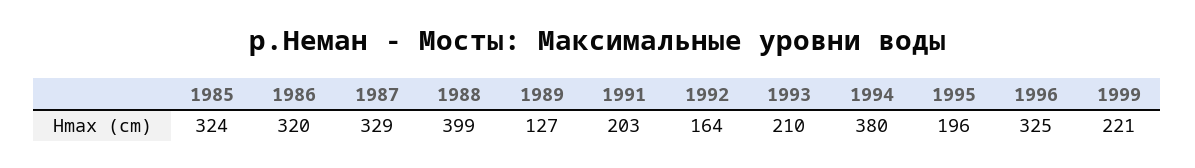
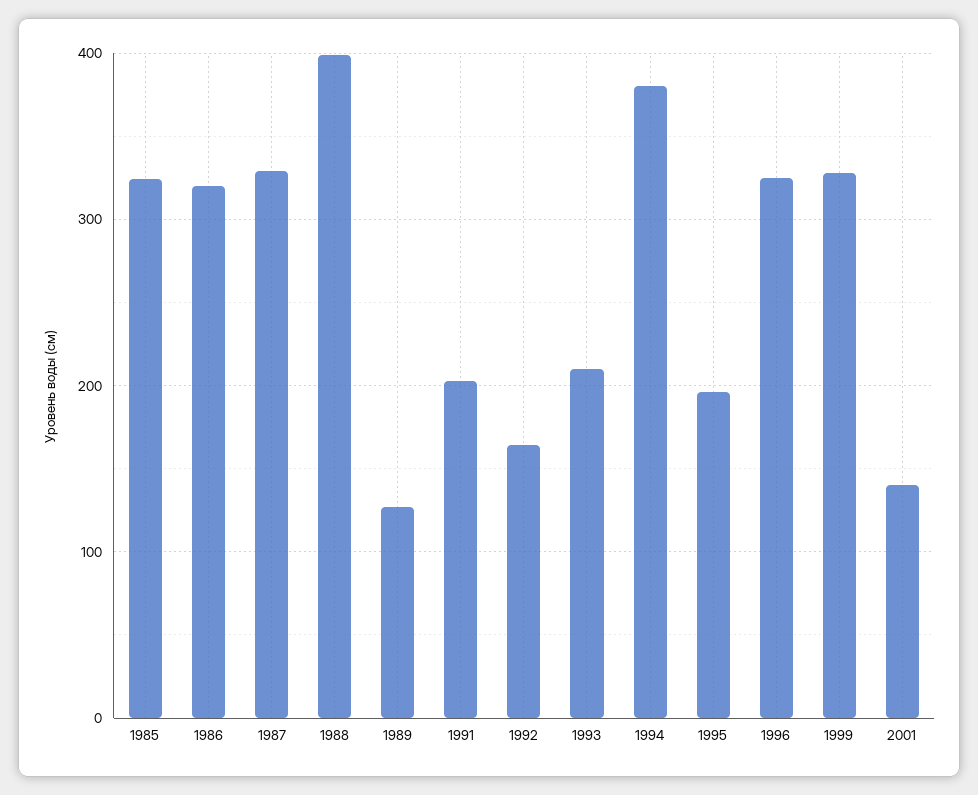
1999: 221 -> 330
2001: none -> 140

